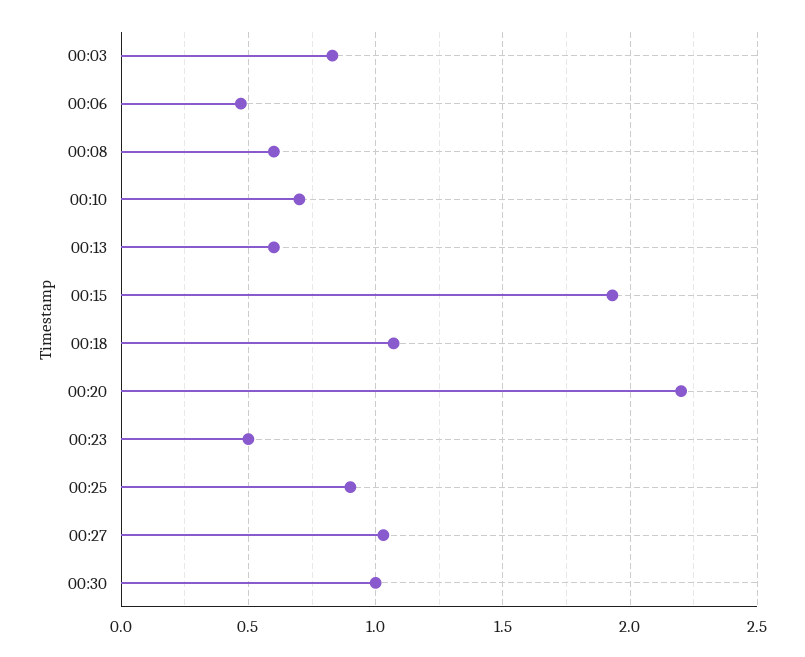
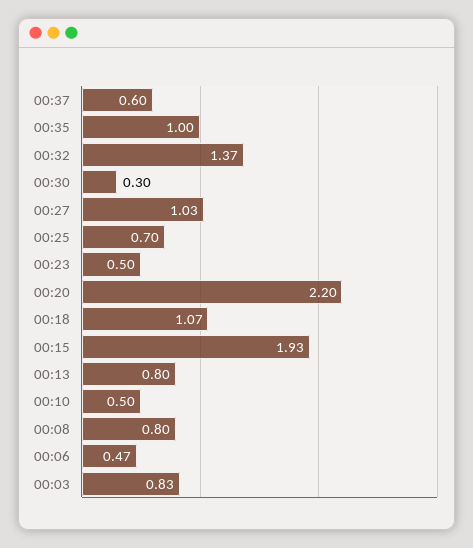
00:08: 0.6 -> 0.8
00:10: 0.7 -> 0.5
00:13: 0.6 -> 0.8
00:25: 0.9 -> 0.7
00:30: 1 -> 0.3
00:37: none -> 0.6
00:35: none -> 1
00:32: none -> 1.37

